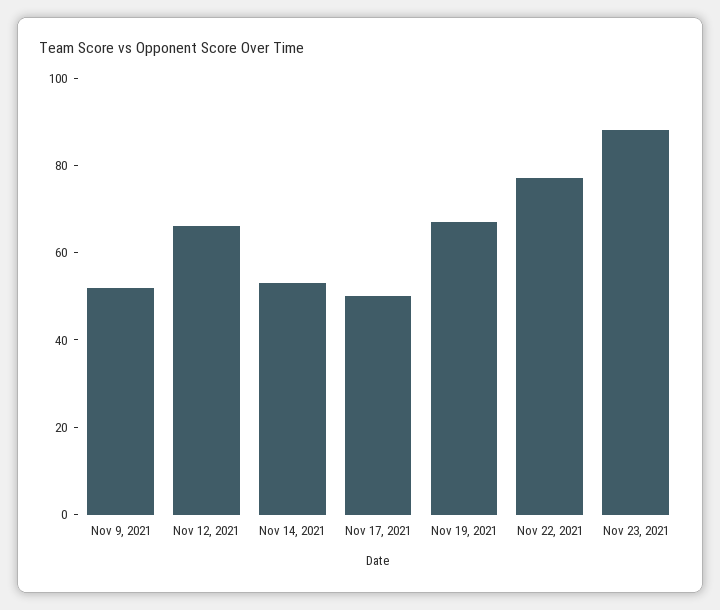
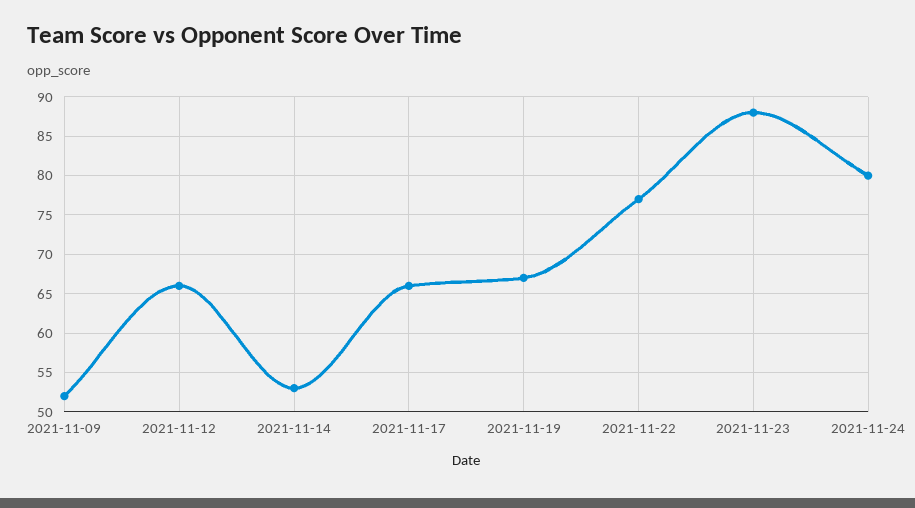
Nov 17, 2021: 50 -> 66
2021-11-24: none -> 80

